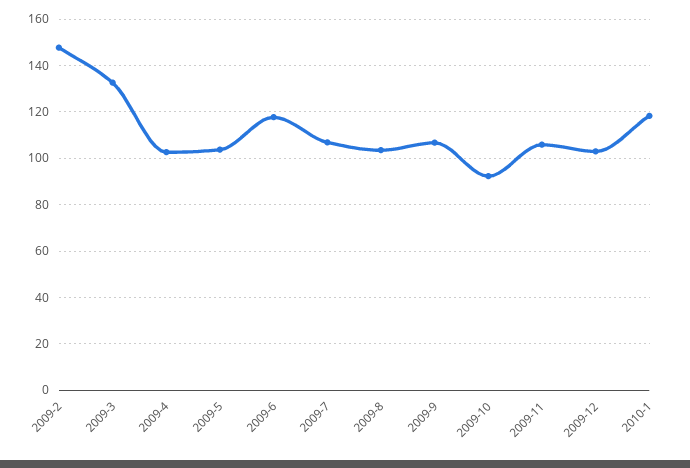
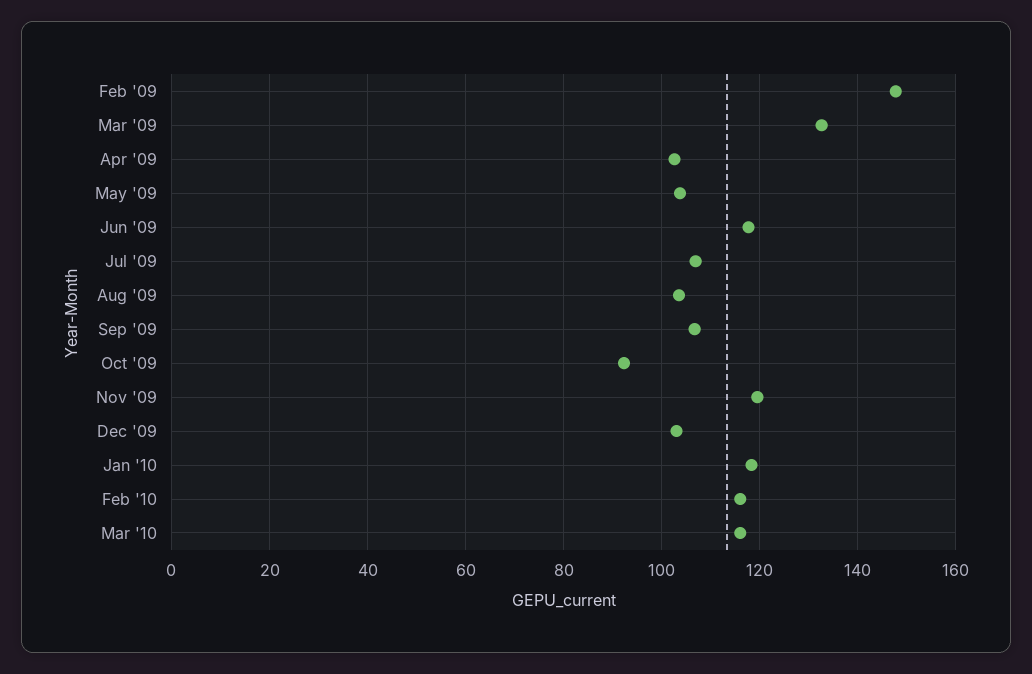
2009-11: 105 -> 120
Feb '10: none -> 116
Mar '10: none -> 116

